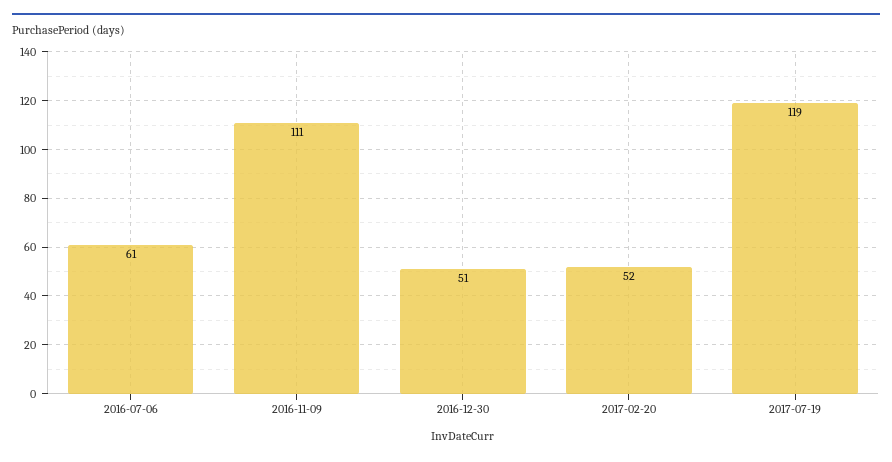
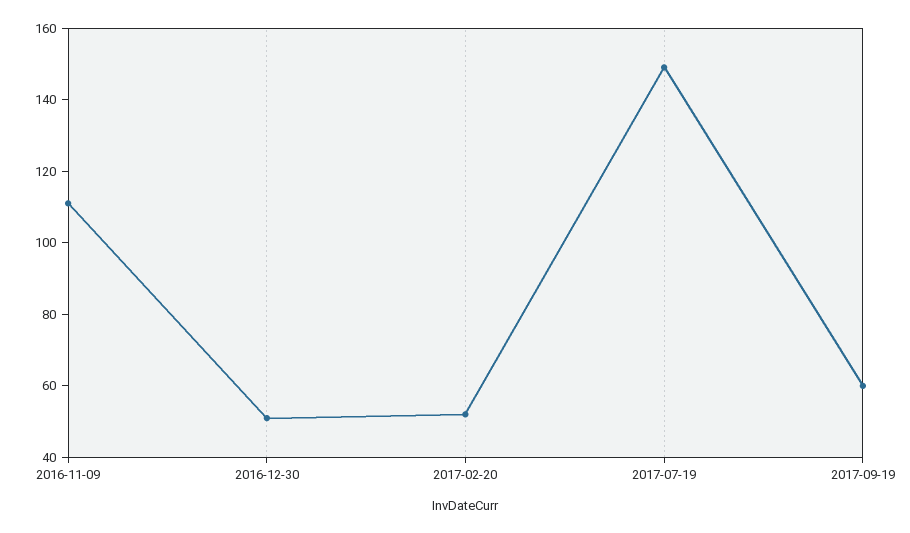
2016-07-06: 61 -> none
2017-07-19: 119 -> 150
2017-09-19: none -> 60

